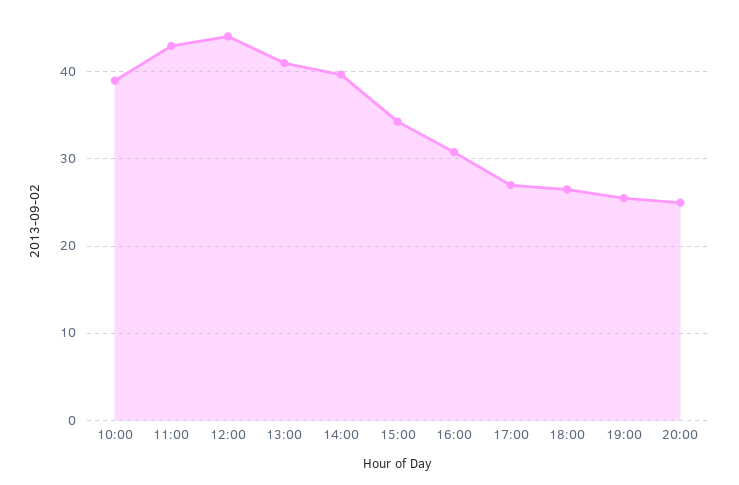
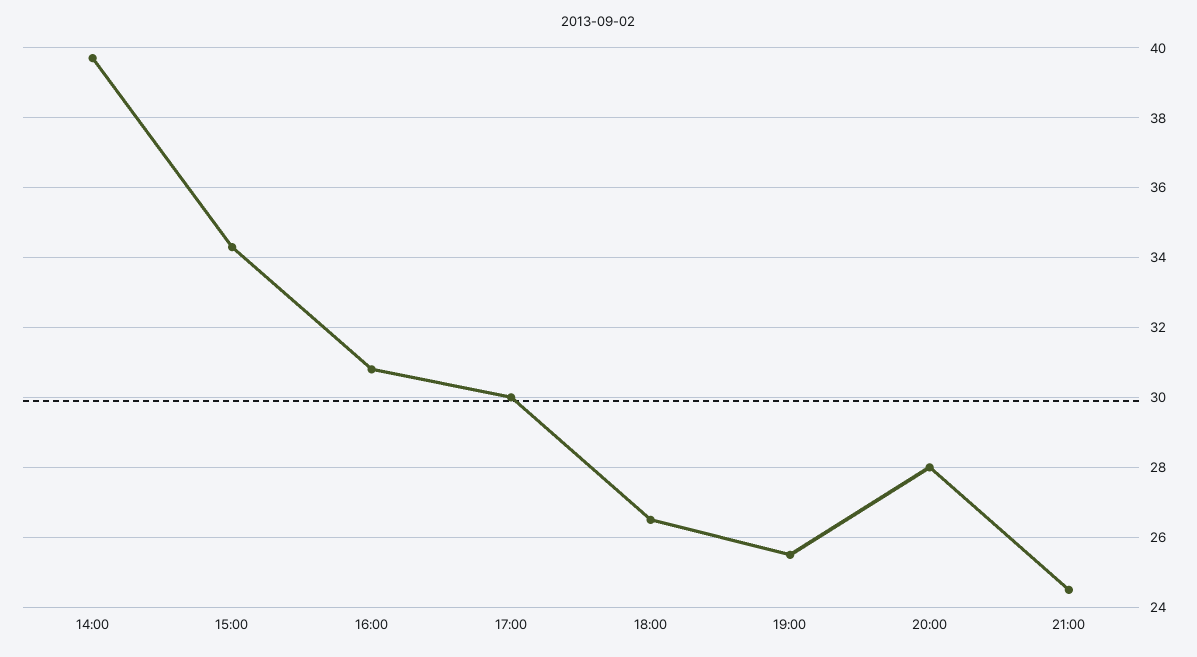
10:00: 39 -> none
11:00: 43 -> none
12:00: 44 -> none
13:00: 41 -> none
17:00: 27 -> 30
20:00: 25 -> 28
21:00: none -> 24.5

